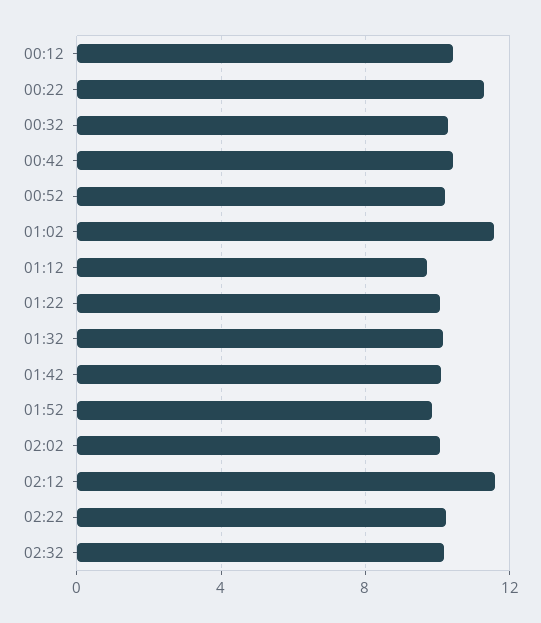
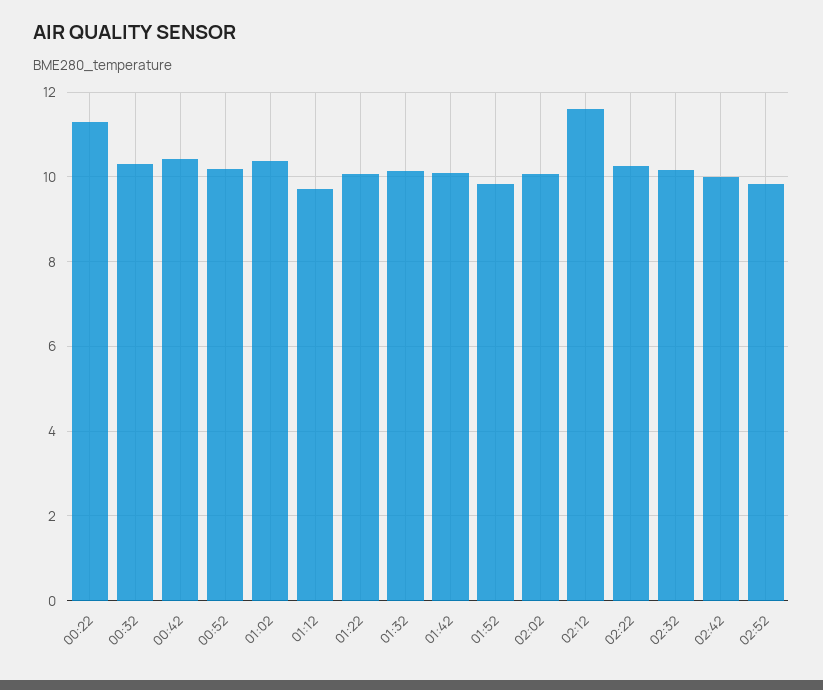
00:12: 10.5 -> none
01:02: 11.5 -> 10.4
02:42: none -> 10
02:52: none -> 9.8

